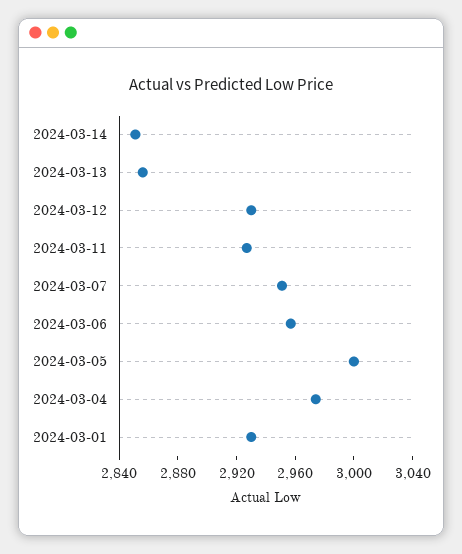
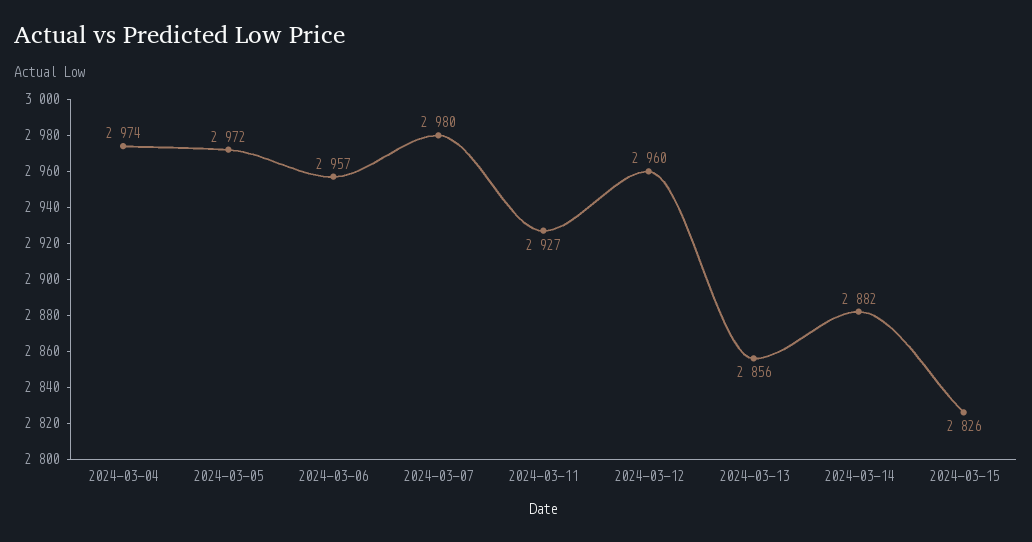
2024-03-14: 2850 -> 2882
2024-03-12: 2930 -> 2960
2024-03-07: 2950 -> 2980
2024-03-05: 3000 -> 2972
2024-03-01: 2930 -> none
2024-03-15: none -> 2826

